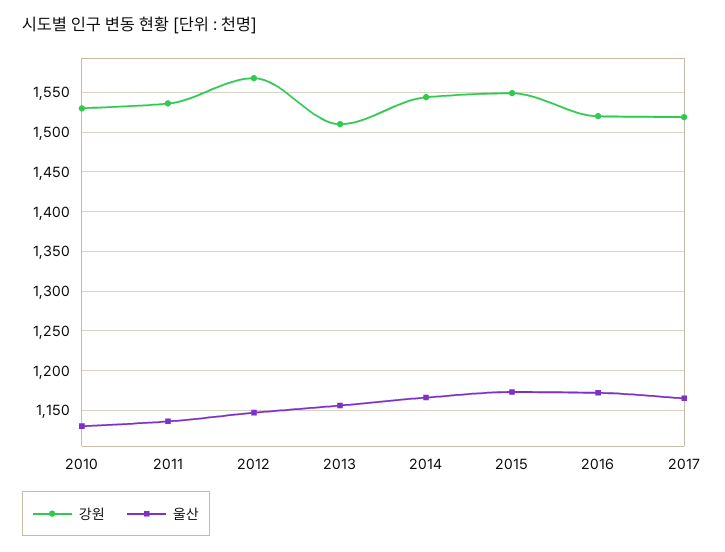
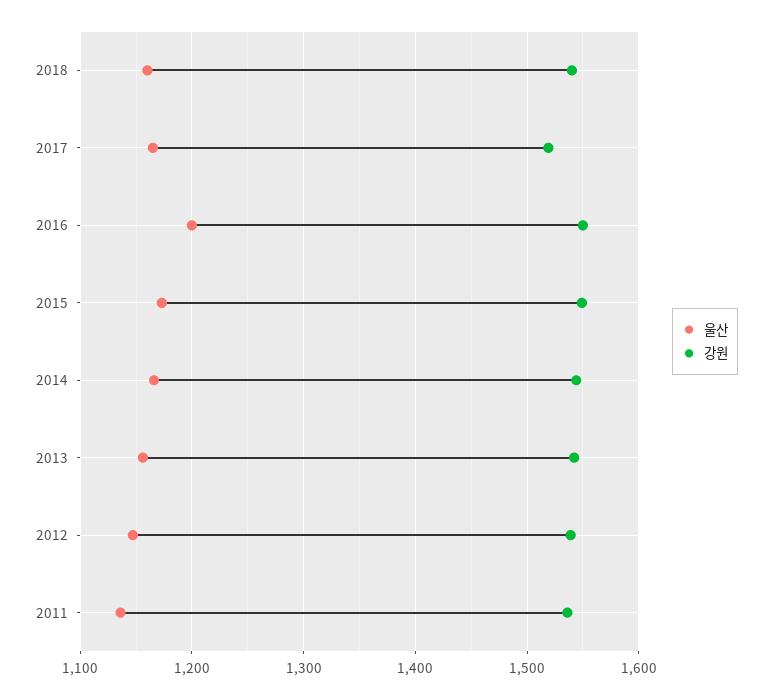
강원, 2010: 1530 -> none
울산, 2010: 1130 -> none
강원, 2012: 1570 -> 1540
강원, 2013: 1510 -> 1540
강원, 2016: 1520 -> 1550
울산, 2016: 1170 -> 1200
울산, 2018: none -> 1160
강원, 2018: none -> 1540

